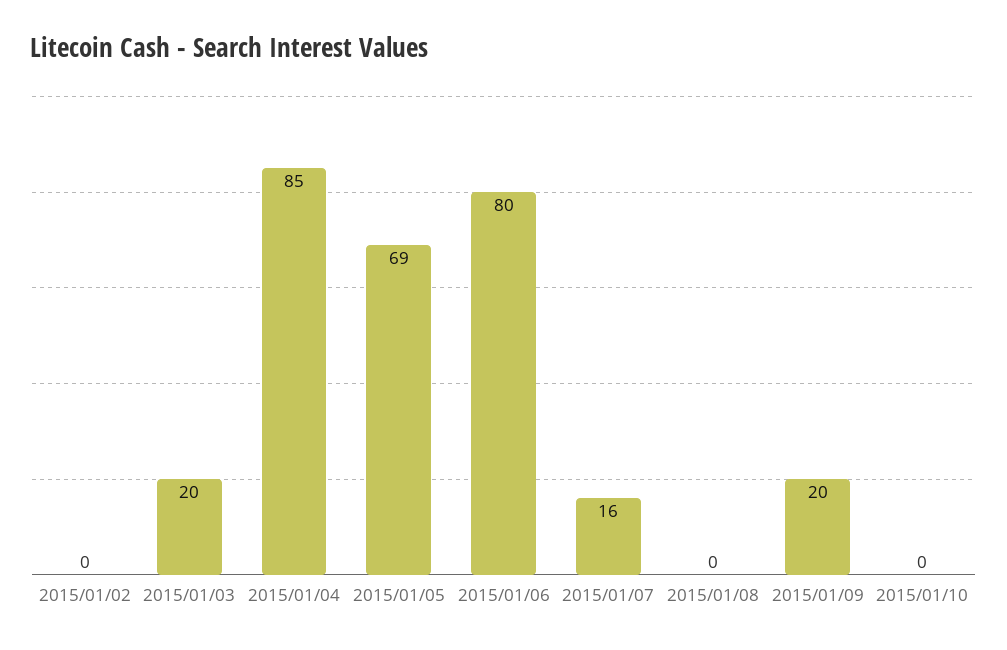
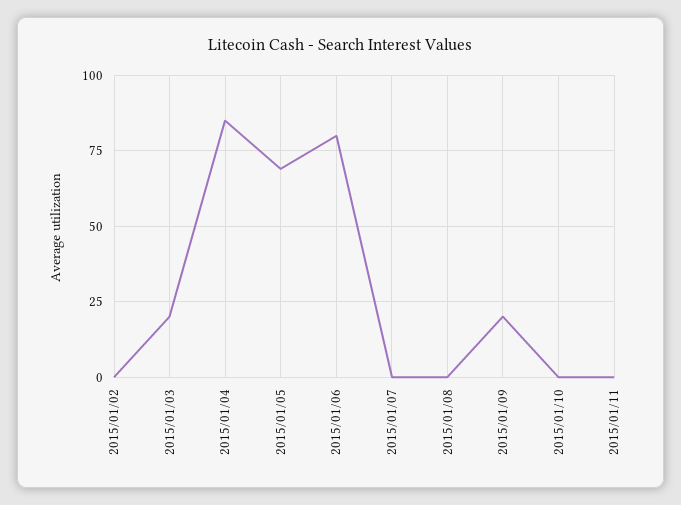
2015/01/07: 16 -> 0
2015/01/11: none -> 0

